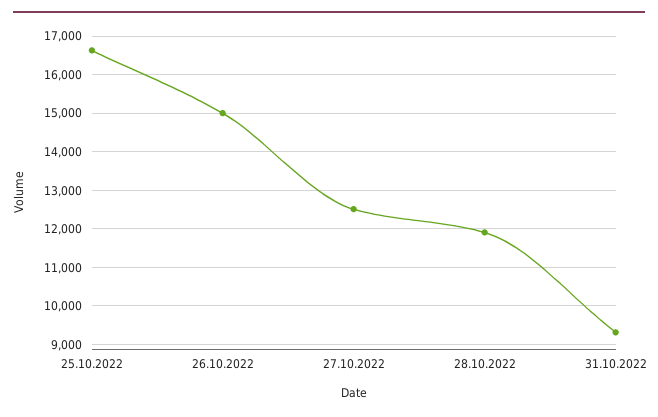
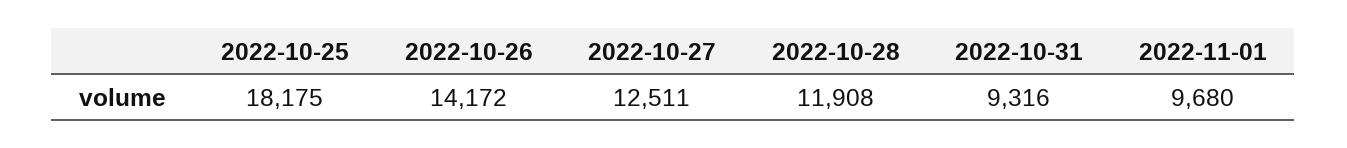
25.10.2022: 16600 -> 18175
26.10.2022: 15000 -> 14172
2022-11-01: none -> 9680

